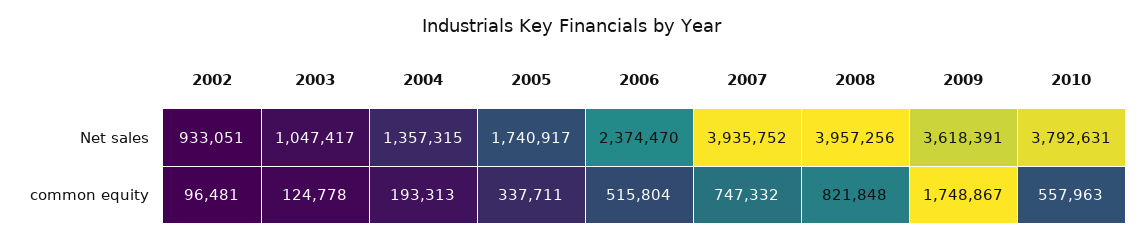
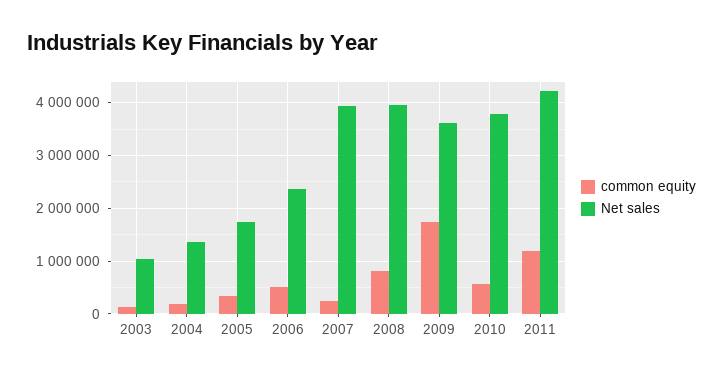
Net sales, 2002: 933051 -> none
common equity, 2002: 96481 -> none
common equity, 2007: 747332 -> 200000
common equity, 2011: none -> 1200000
Net sales, 2011: none -> 4200000

